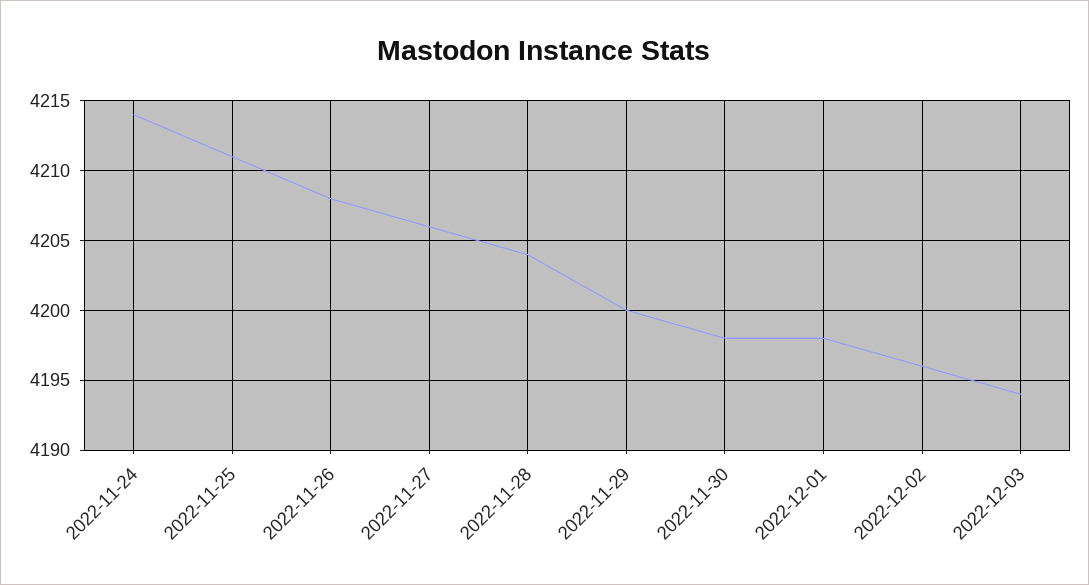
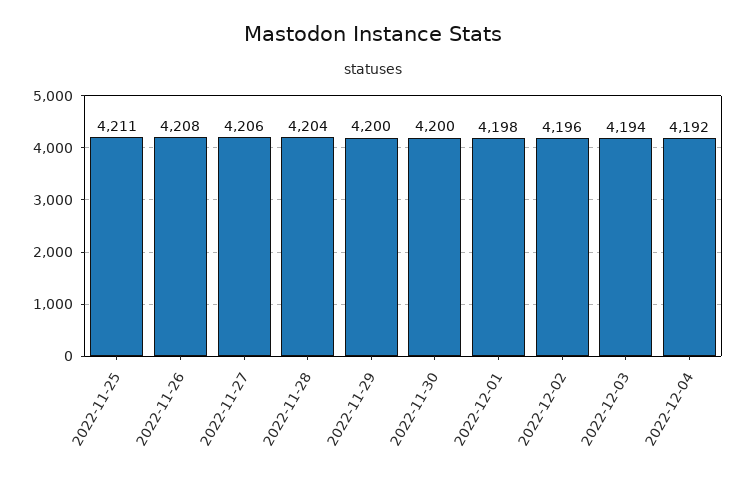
2022-11-24: 4214 -> none
2022-11-30: 4198 -> 4200
2022-12-04: none -> 4192

